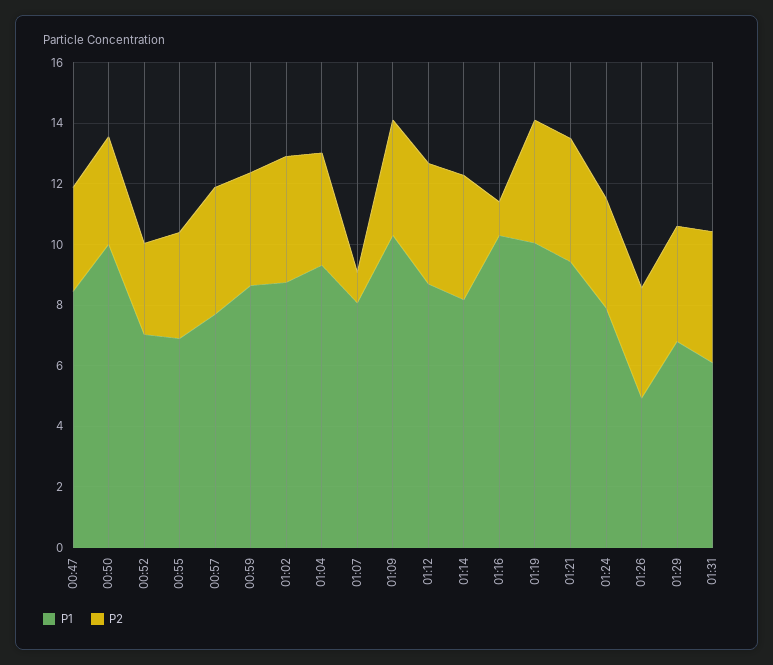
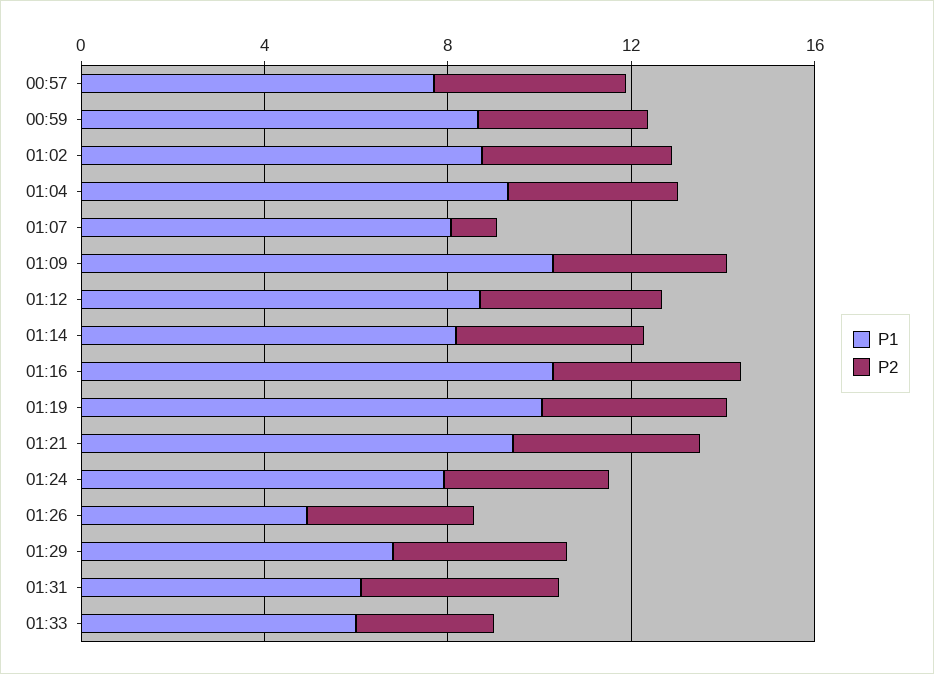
P1, 00:47: 8.5 -> none
P2, 00:47: 3.5 -> none
P1, 00:50: 10 -> none
P2, 00:50: 3.5 -> none
P1, 00:52: 7 -> none
P2, 00:52: 3 -> none
P1, 00:55: 7 -> none
P2, 00:55: 3.5 -> none
P2, 01:16: 1 -> 4
P1, 01:33: none -> 6
P2, 01:33: none -> 3

